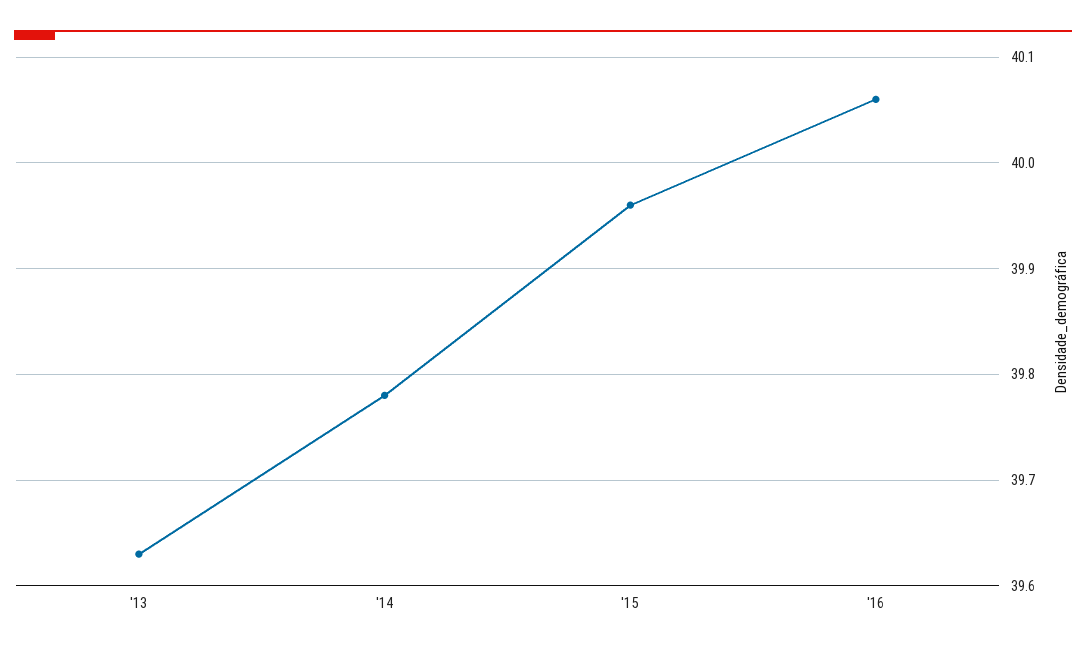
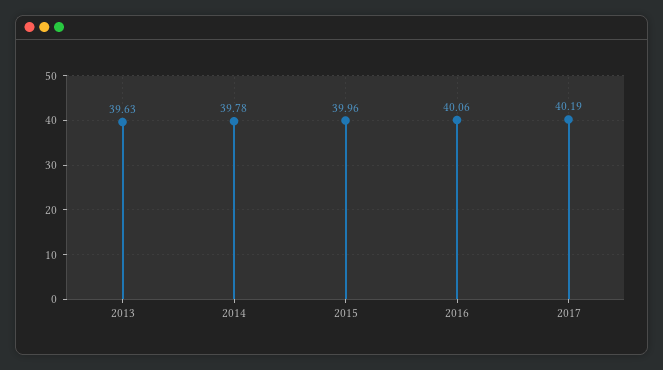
2017: none -> 40.19

